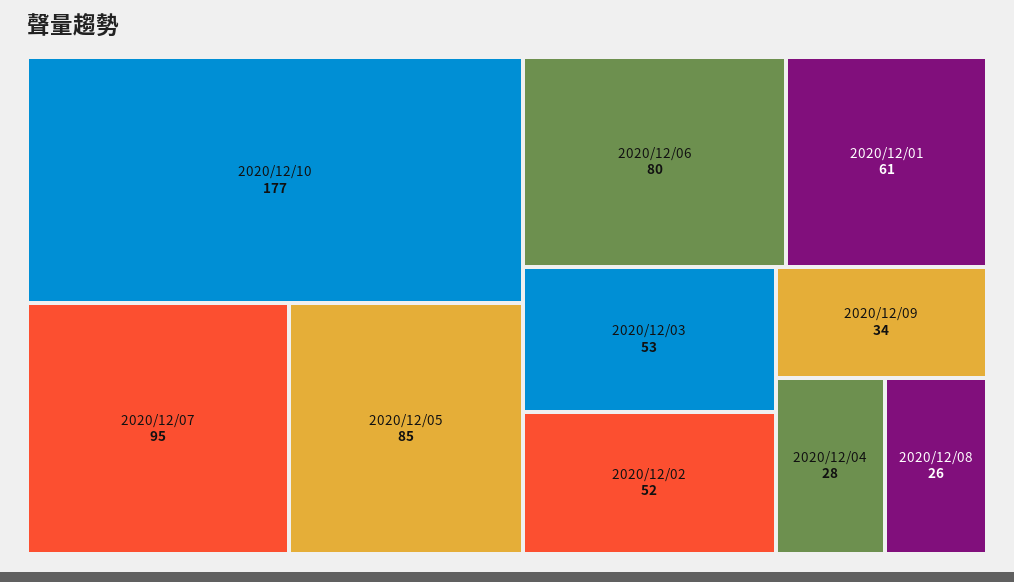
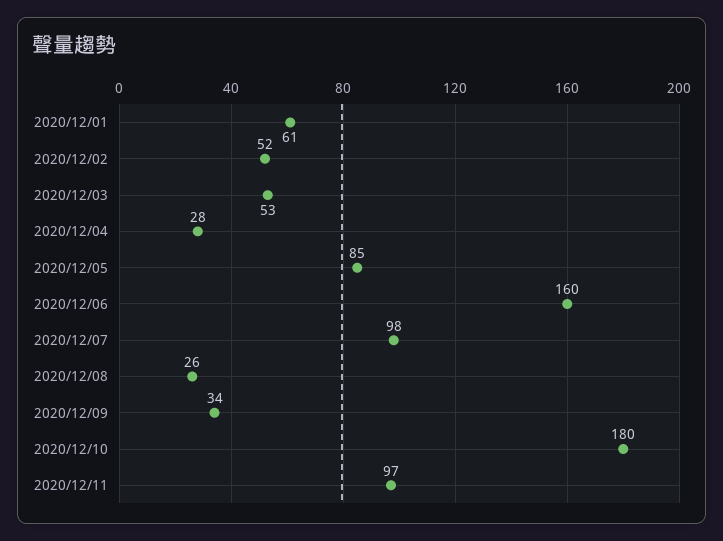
2020/12/10: 177 -> 180
2020/12/07: 95 -> 98
2020/12/06: 80 -> 160
2020/12/11: none -> 97

